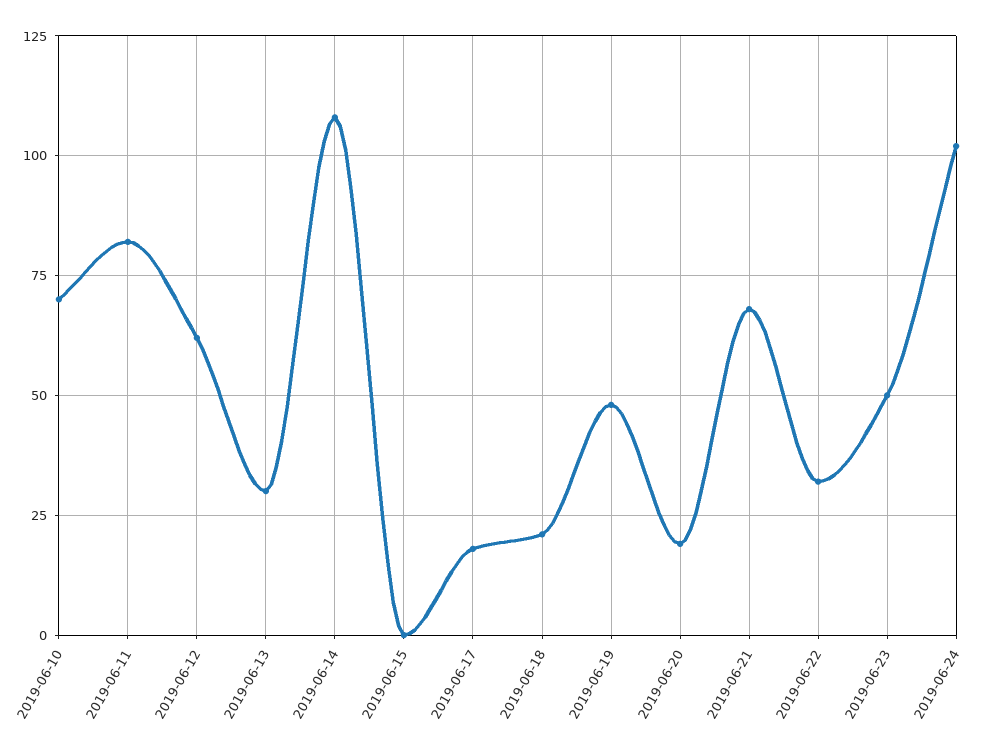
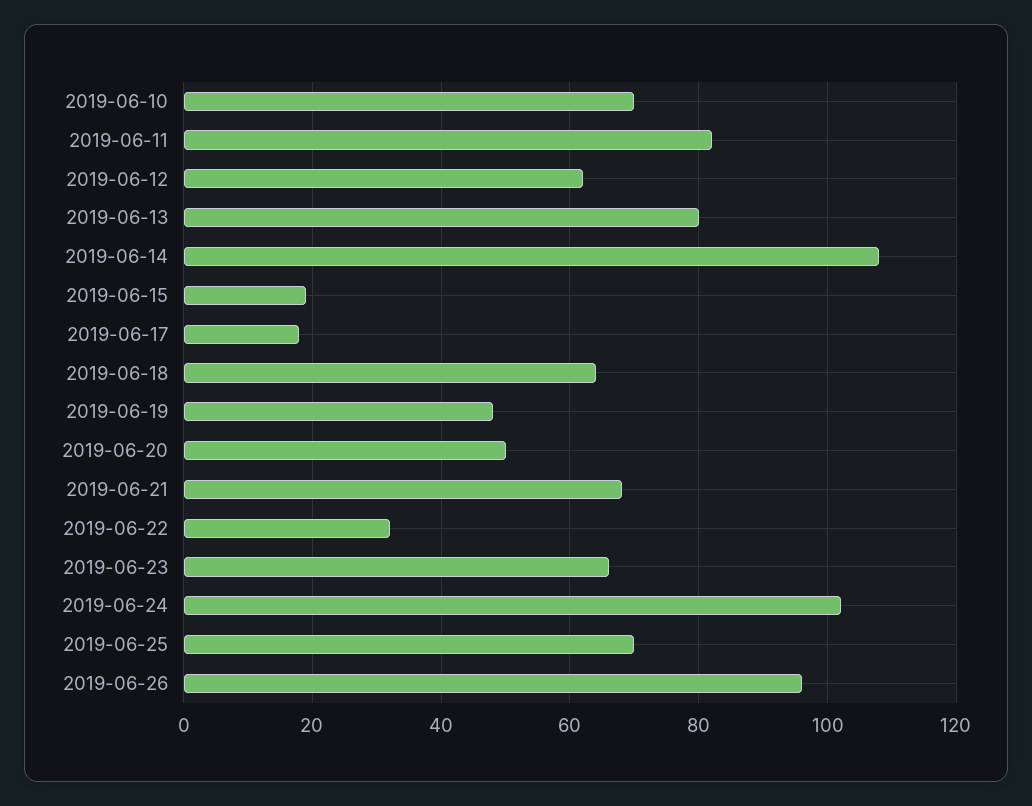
2019-06-13: 30 -> 80
2019-06-15: 0 -> 20
2019-06-18: 20 -> 65
2019-06-20: 20 -> 50
2019-06-23: 50 -> 65
2019-06-25: none -> 70
2019-06-26: none -> 95

